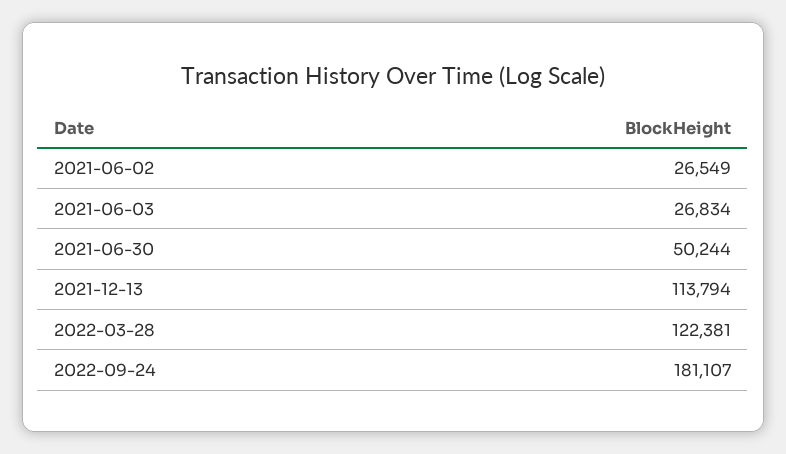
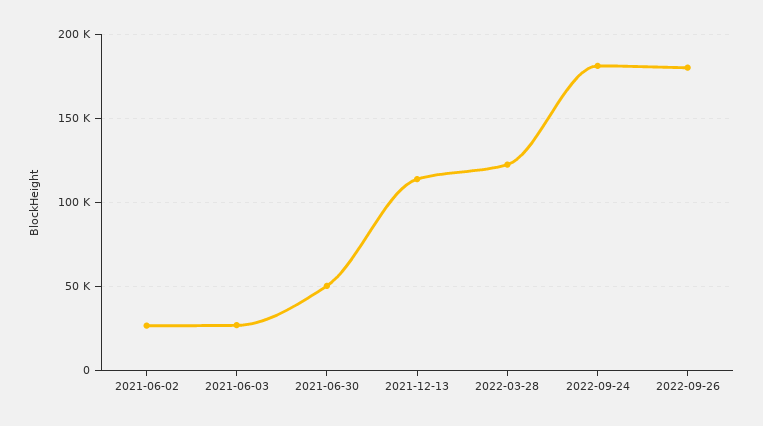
2022-09-26: none -> 180000

